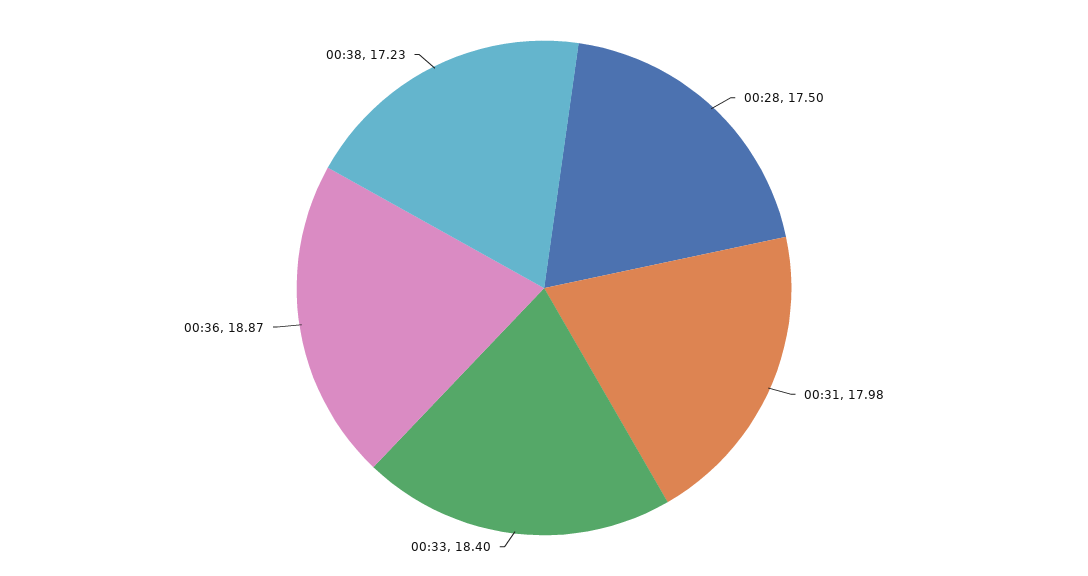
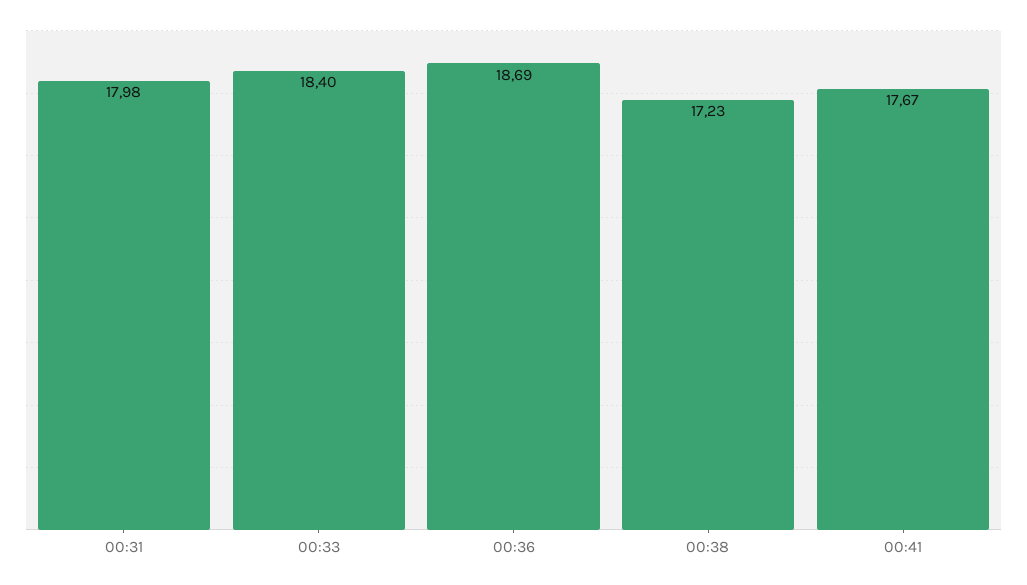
00:28: 17.5 -> none
00:36: 18.87 -> 18.69
00:41: none -> 17.67

